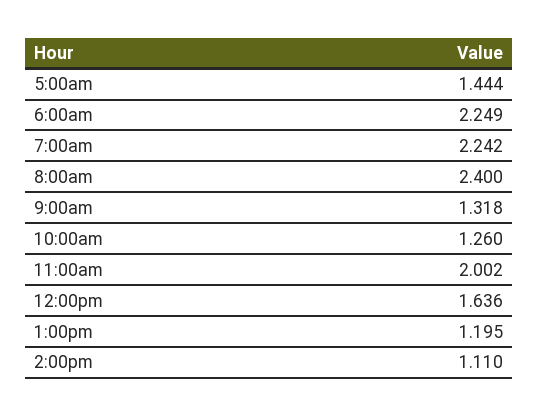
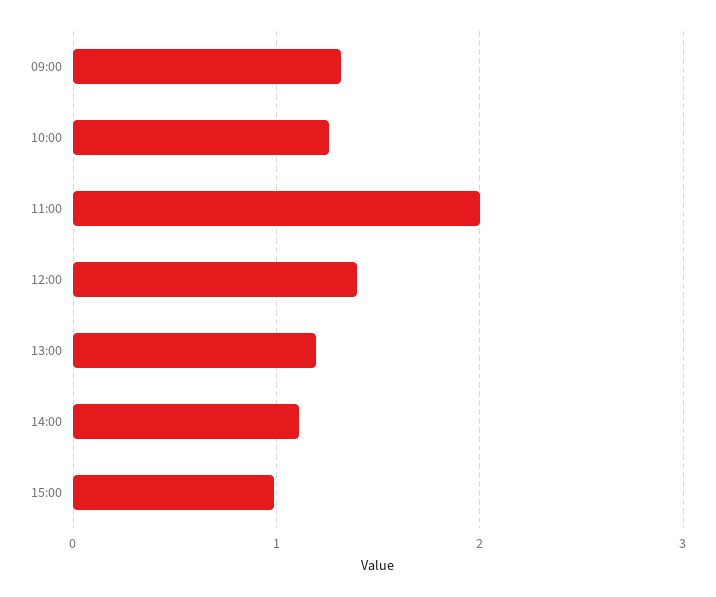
5:00am: 1.444 -> none
6:00am: 2.249 -> none
7:00am: 2.242 -> none
8:00am: 2.4 -> none
12:00pm: 1.636 -> 1.4
15:00: none -> 1

